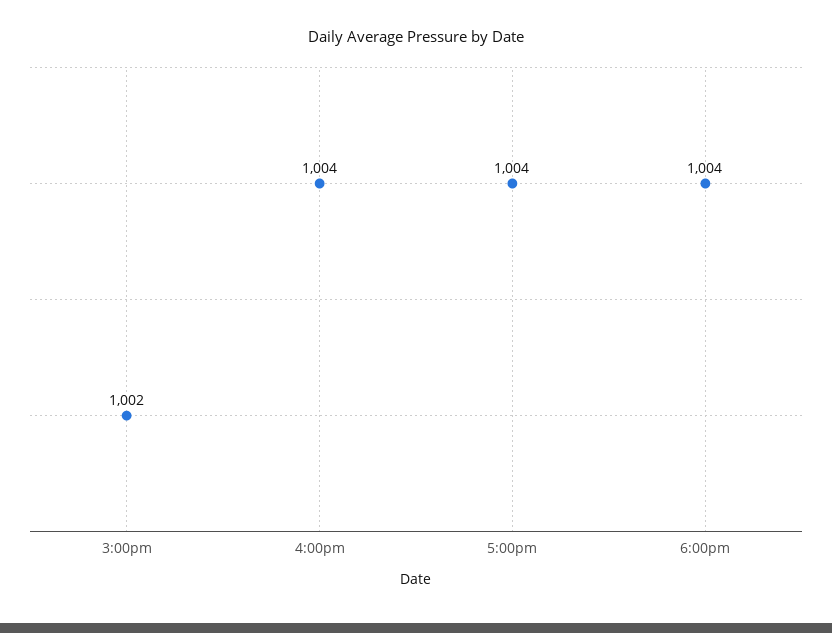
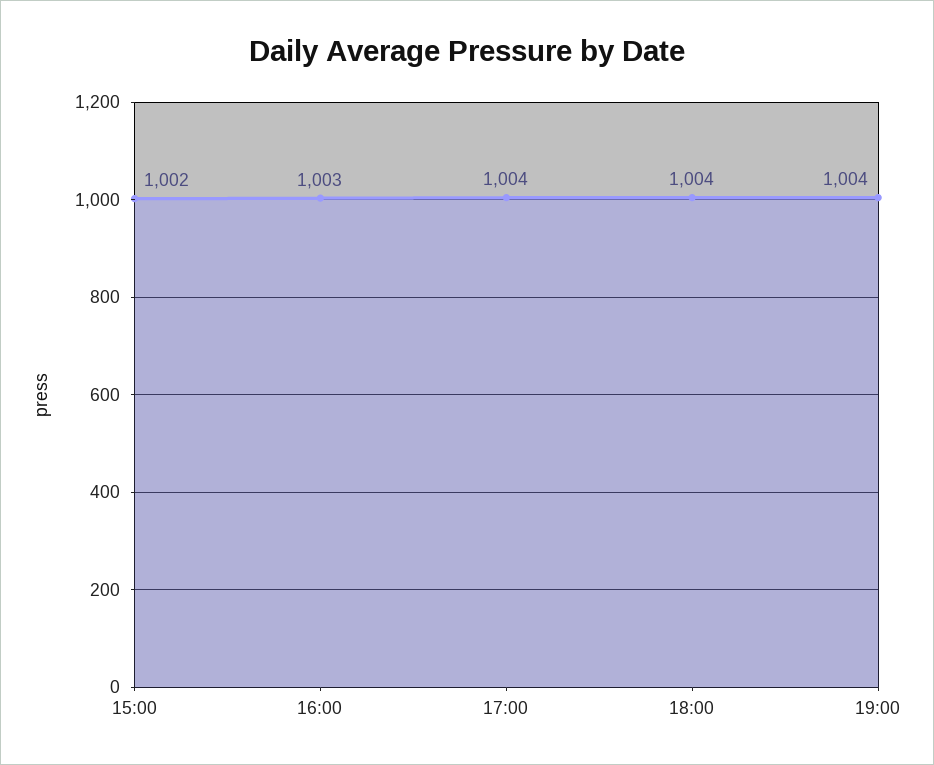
4:00pm: 1004 -> 1003
19:00: none -> 1004

